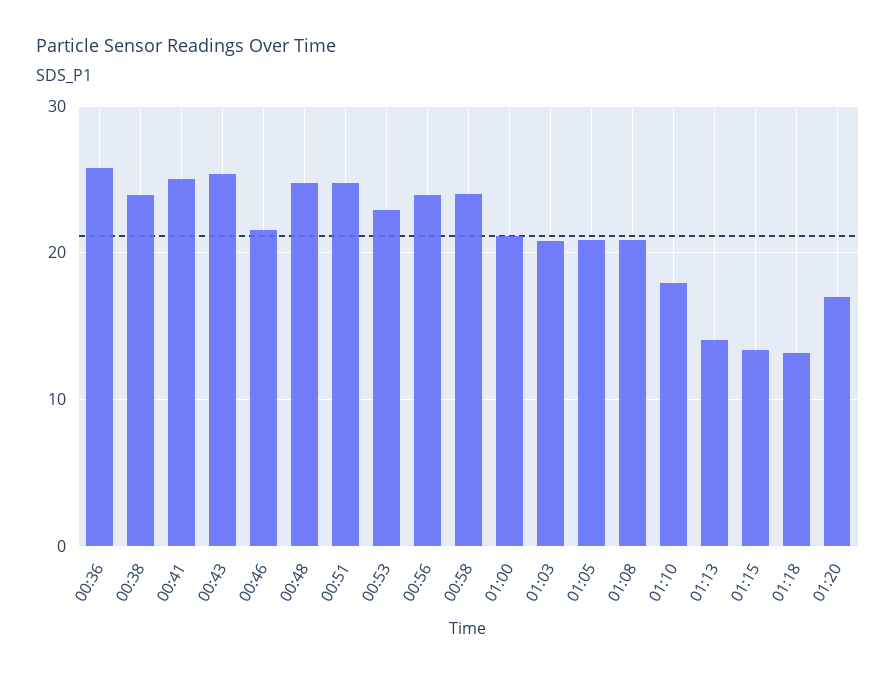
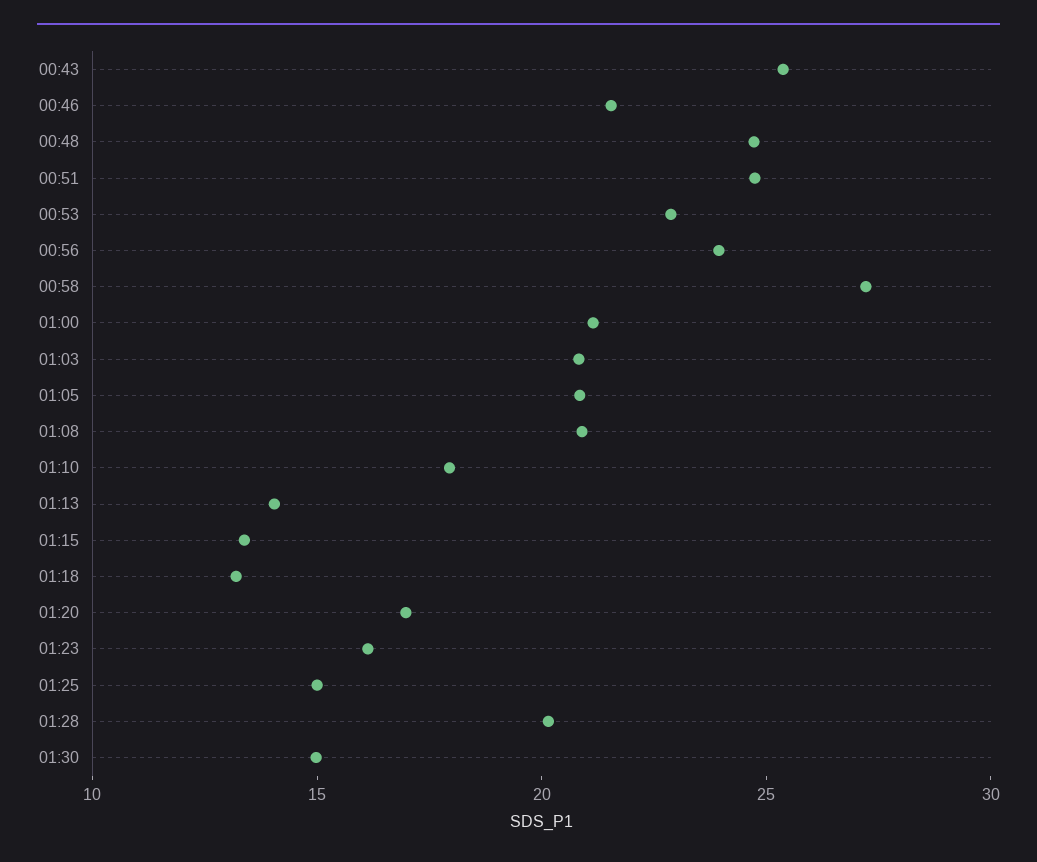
00:36: 26 -> none
00:38: 24 -> none
00:41: 25 -> none
00:58: 24 -> 27
01:23: none -> 16
01:25: none -> 15
01:28: none -> 20
01:30: none -> 15

